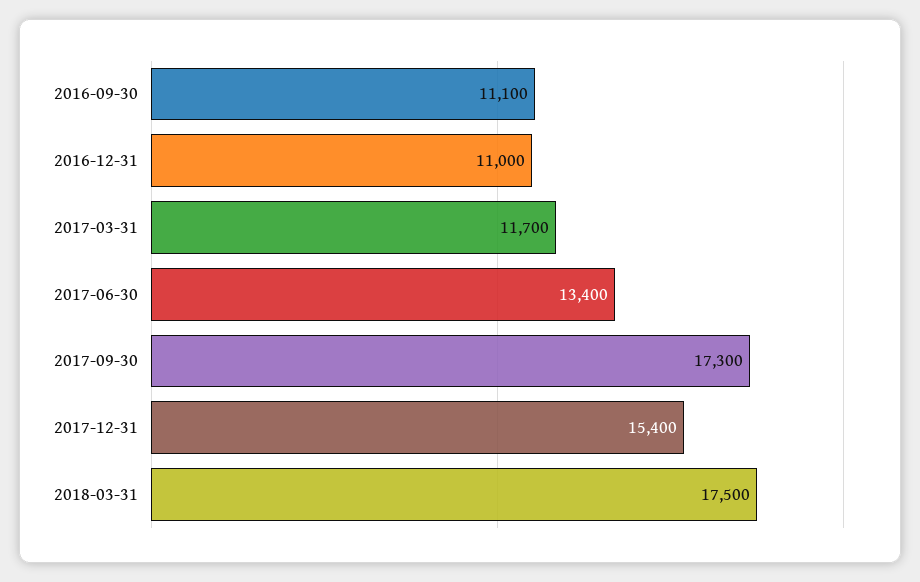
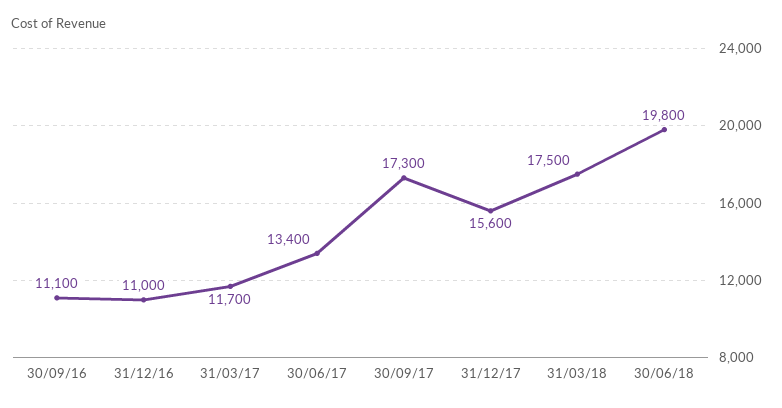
2017-12-31: 15400 -> 15600
30/06/18: none -> 19800

